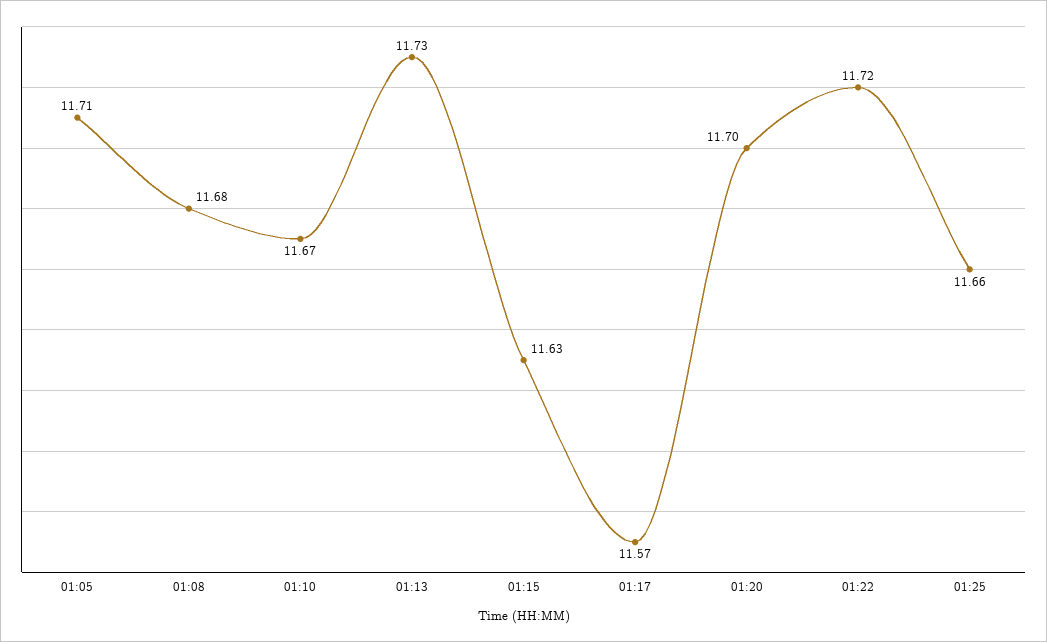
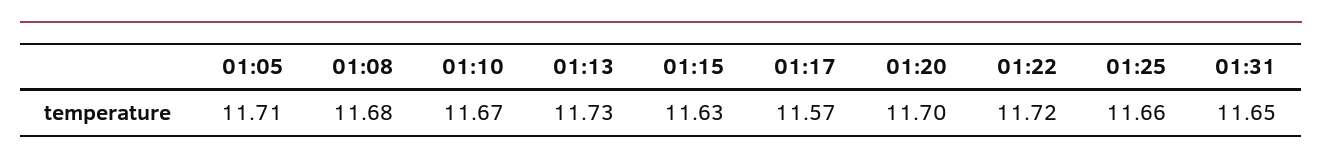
01:31: none -> 11.65

